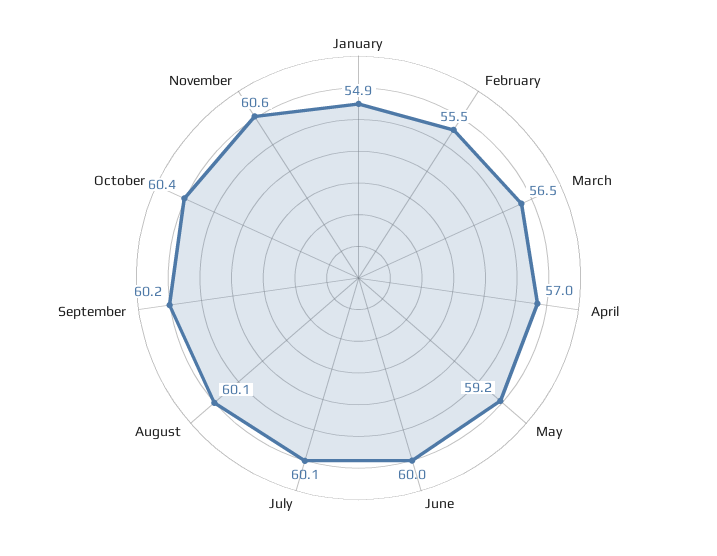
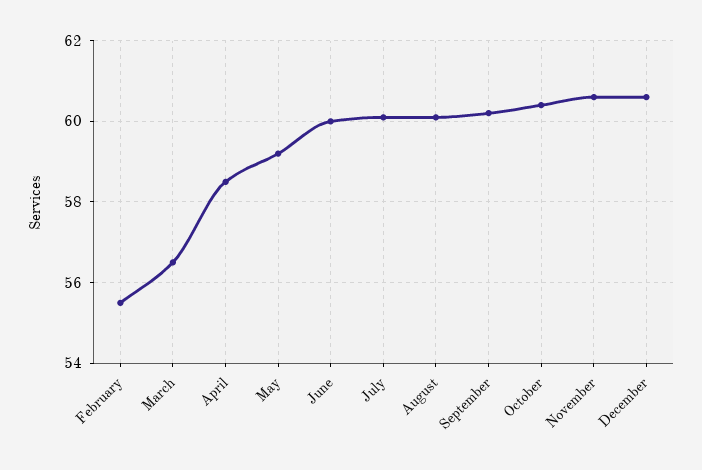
January: 54.9 -> none
April: 57 -> 58.5
December: none -> 60.5

